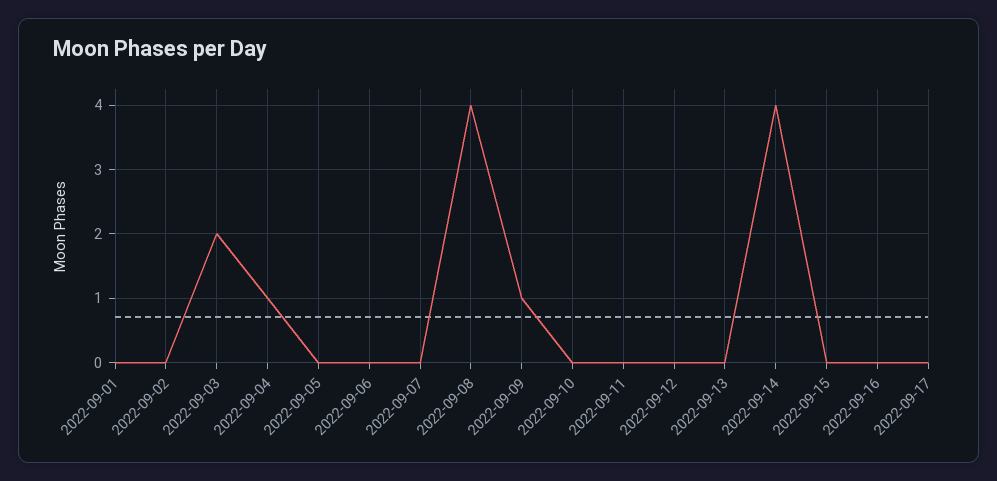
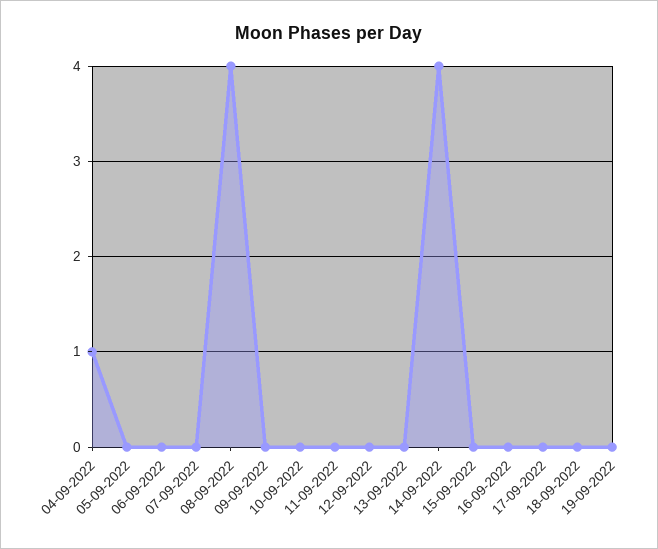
2022-09-01: 0 -> none
2022-09-02: 0 -> none
2022-09-03: 2 -> none
2022-09-09: 1 -> 0
18-09-2022: none -> 0
19-09-2022: none -> 0

